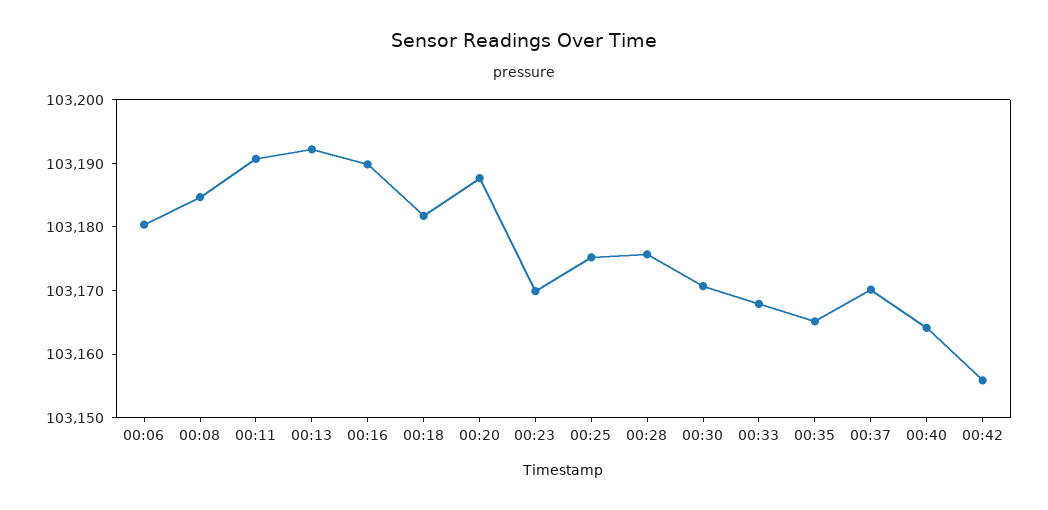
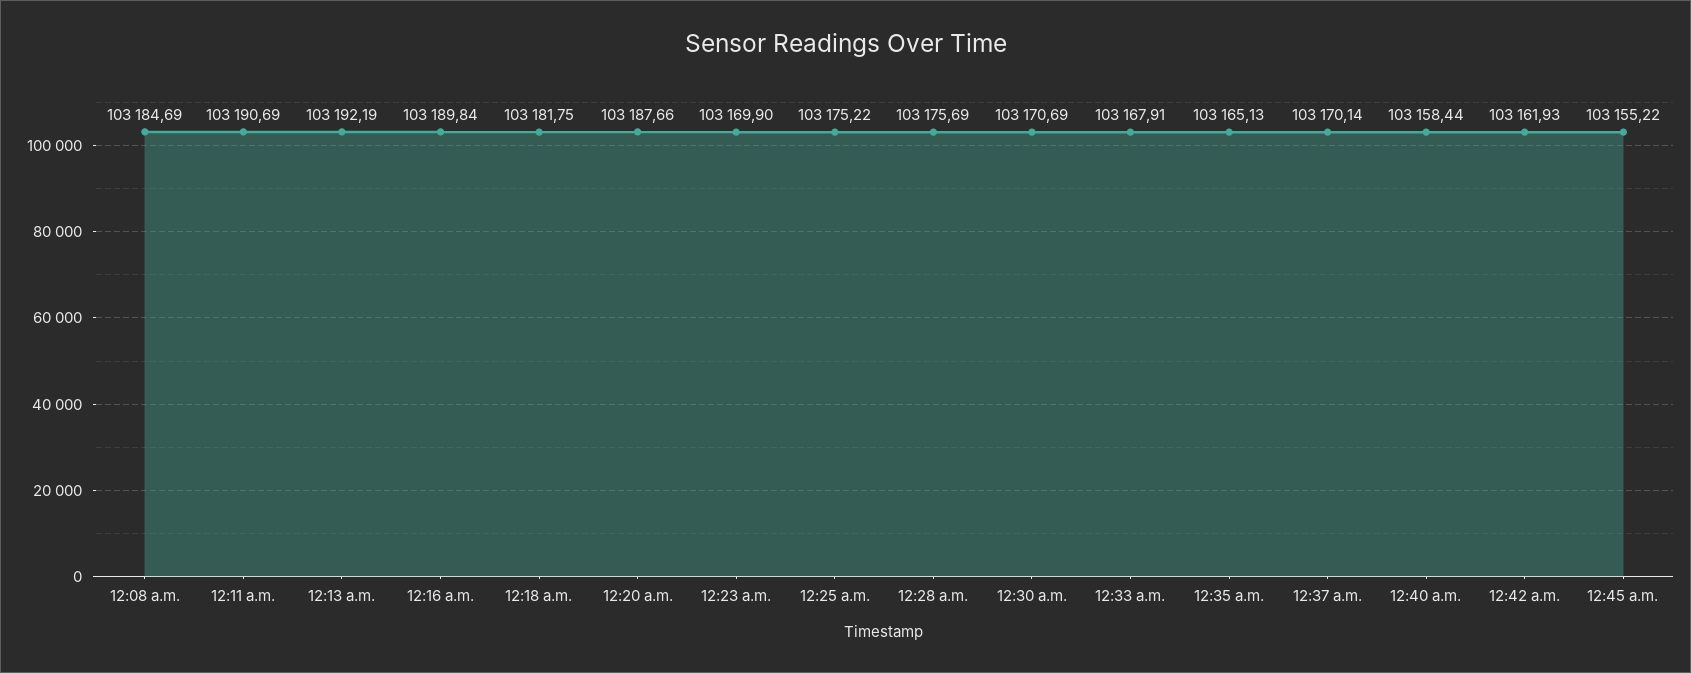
00:06: 103180 -> none
00:40: 103164 -> 103158.44
00:42: 103156 -> 103161.93
12:45 a.m.: none -> 103155.22

